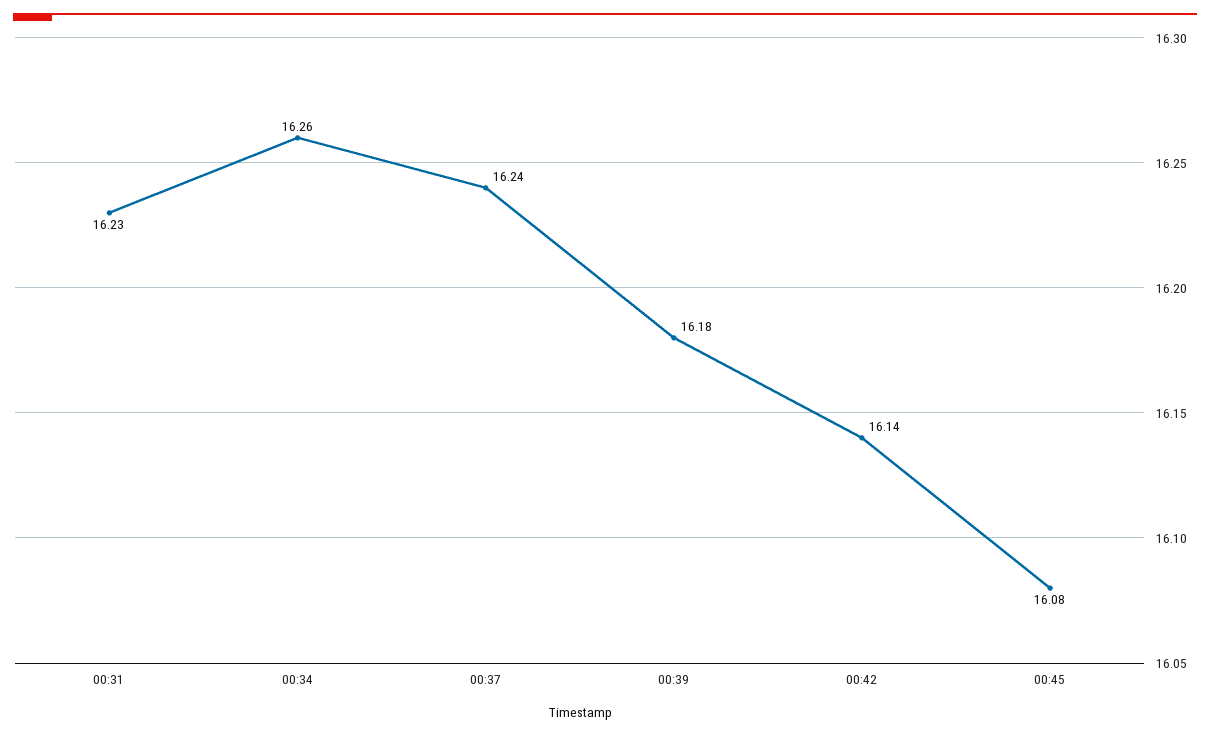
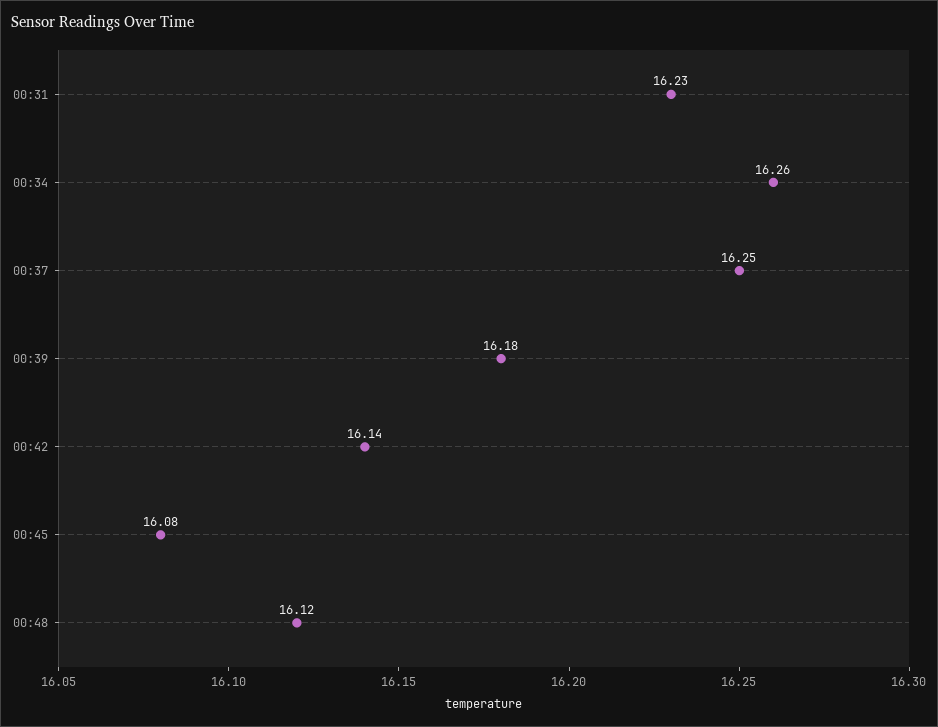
00:37: 16.24 -> 16.25
00:48: none -> 16.12

